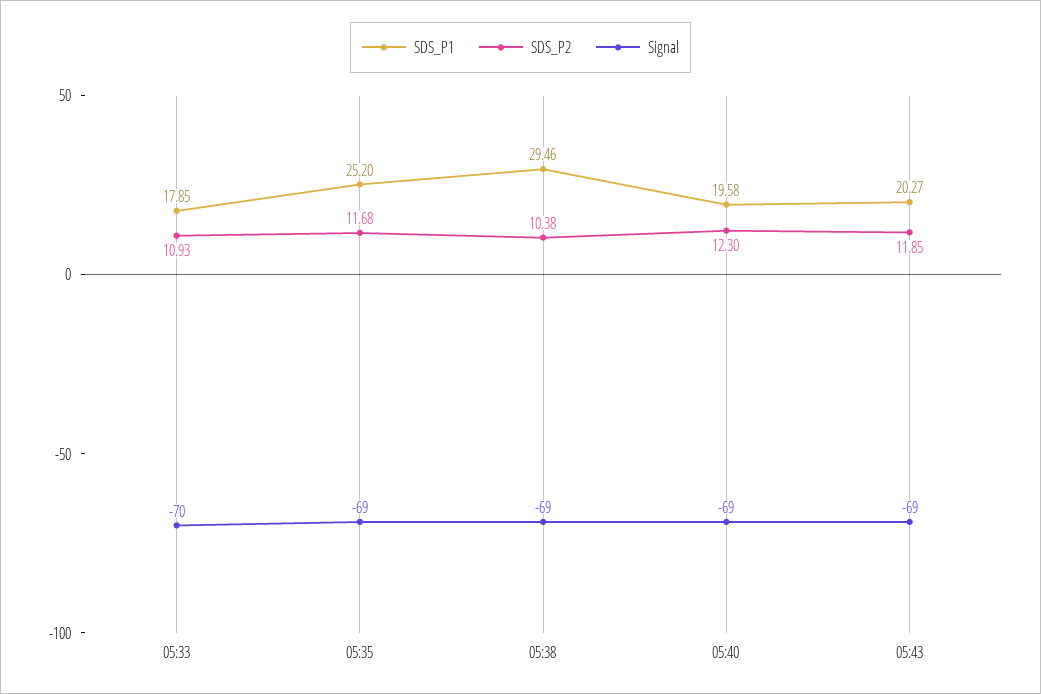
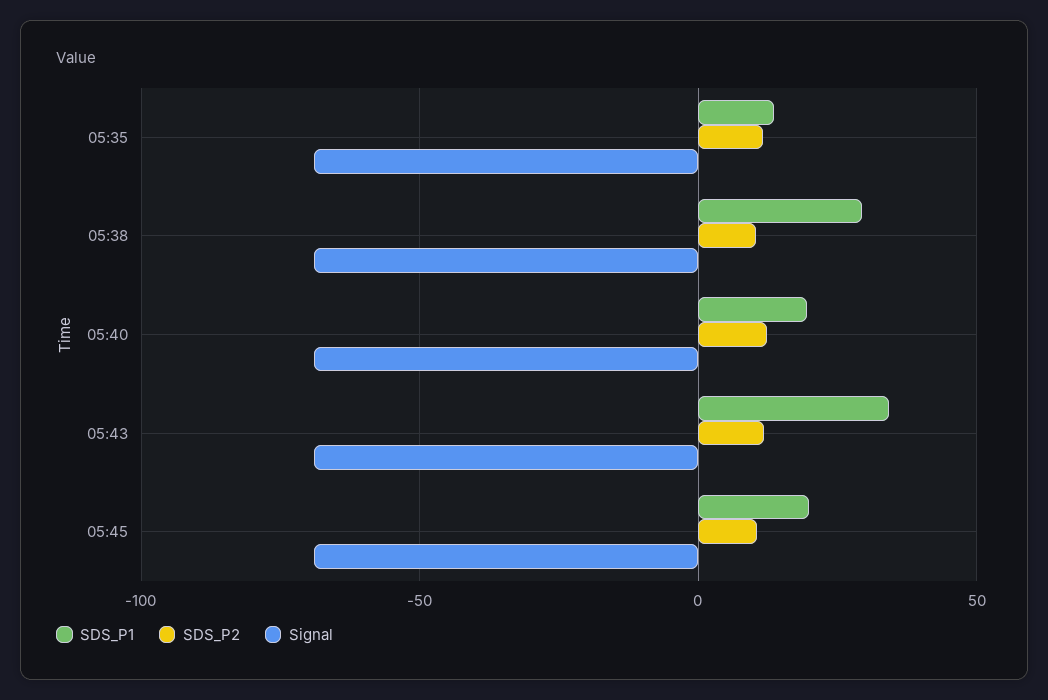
SDS_P1, 05:33: 17.85 -> none
SDS_P2, 05:33: 10.93 -> none
Signal, 05:33: -70 -> none
SDS_P1, 05:35: 25.2 -> 15
SDS_P1, 05:43: 20.27 -> 35
SDS_P1, 05:45: none -> 20
SDS_P2, 05:45: none -> 10
Signal, 05:45: none -> -70

